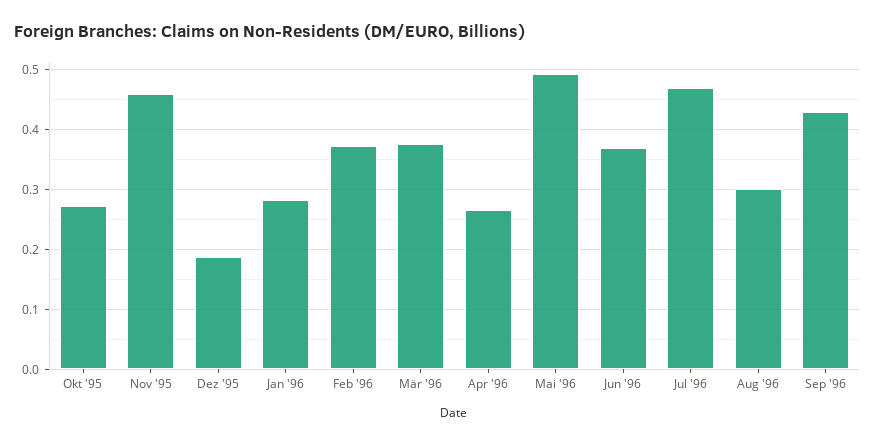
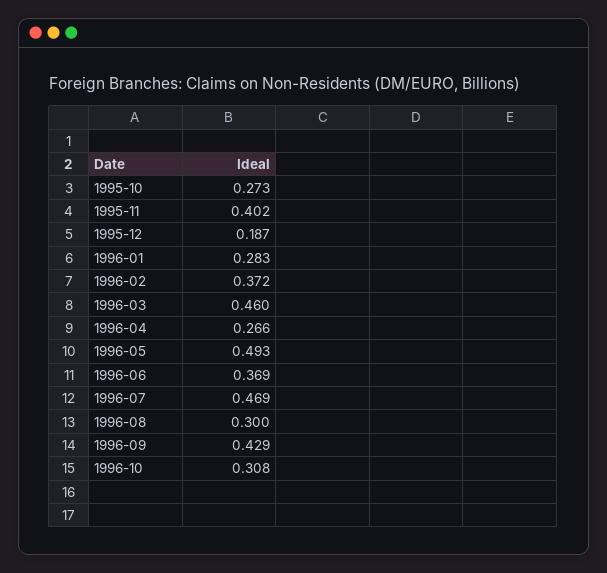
Nov '95: 0.46 -> 0.402
Mär '96: 0.38 -> 0.46
1996-10: none -> 0.308

